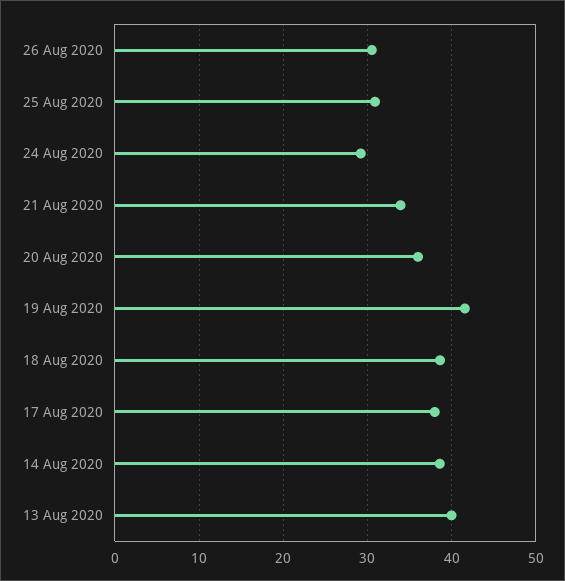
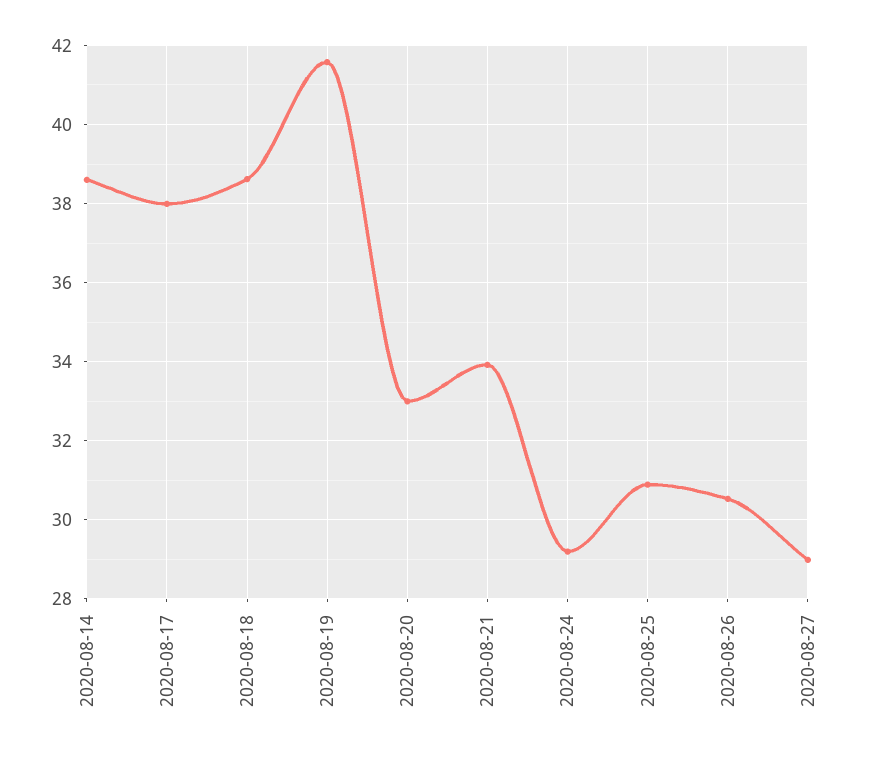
20 Aug 2020: 36 -> 33
13 Aug 2020: 40 -> none
2020-08-27: none -> 29

